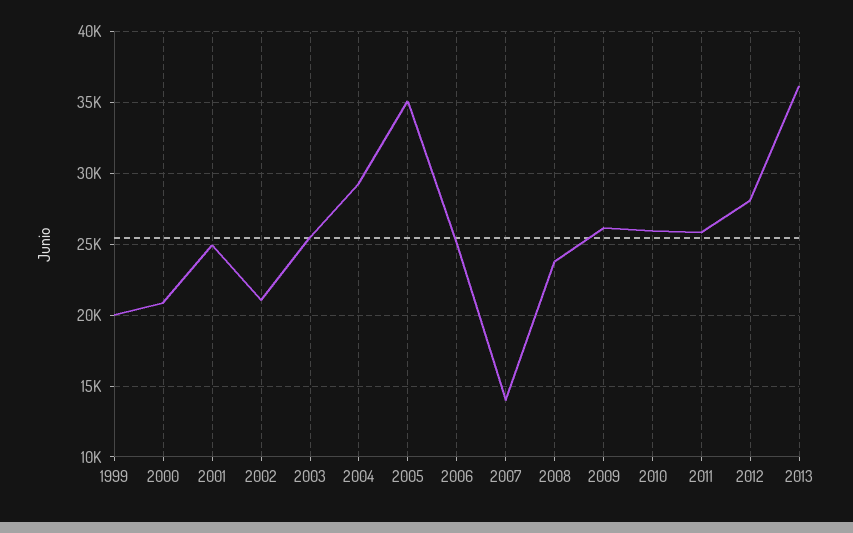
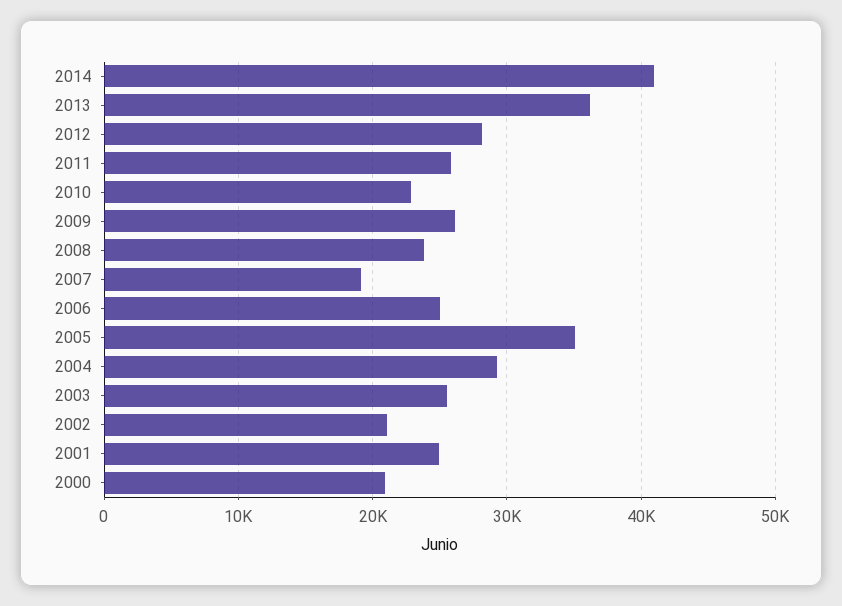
1999: 20000 -> none
2007: 14000 -> 19000
2010: 26000 -> 23000
2014: none -> 41000

